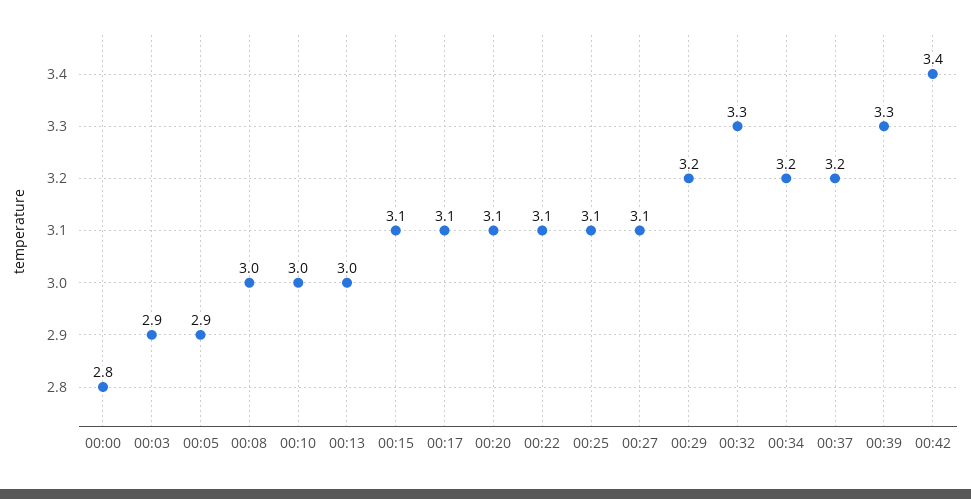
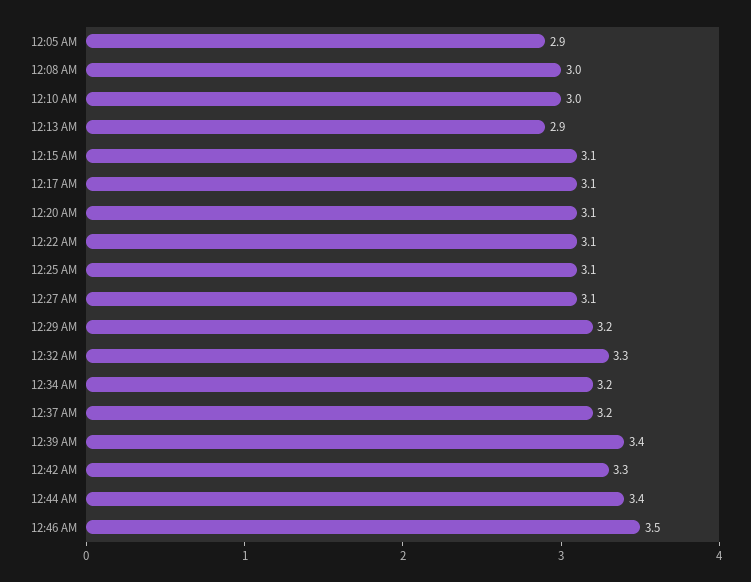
00:00: 2.8 -> none
00:03: 2.9 -> none
00:13: 3 -> 2.9
00:39: 3.3 -> 3.4
00:42: 3.4 -> 3.3
12:44 AM: none -> 3.4
12:46 AM: none -> 3.5

